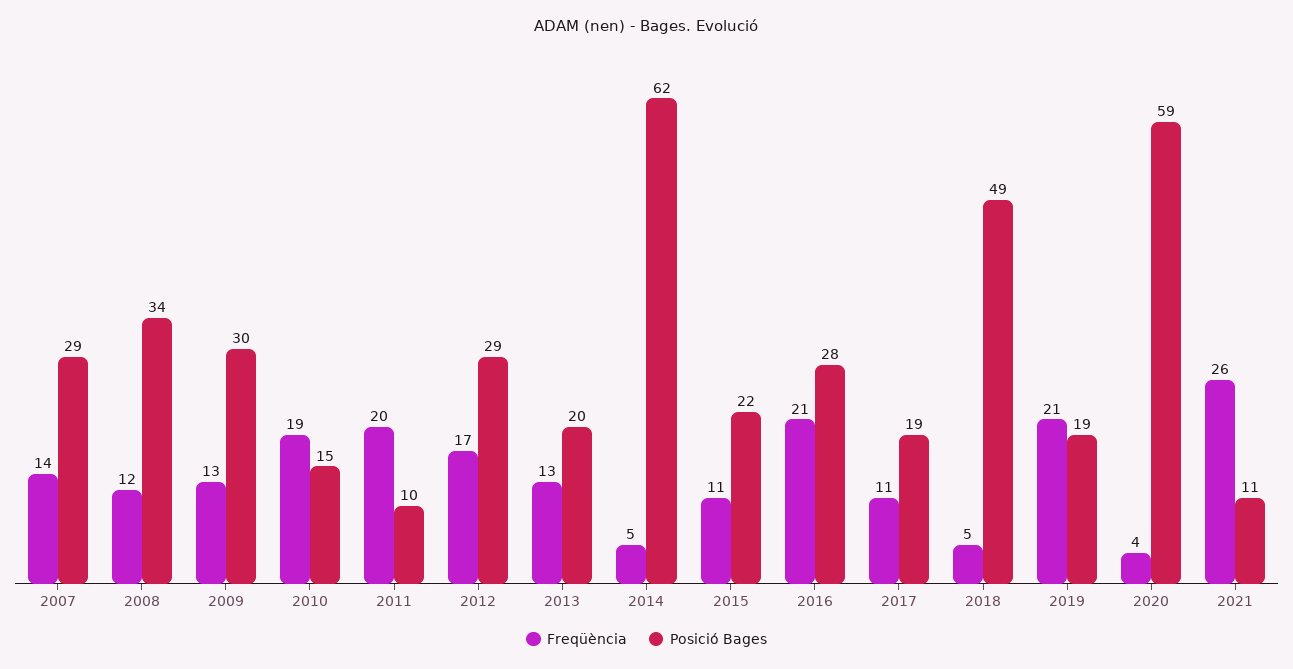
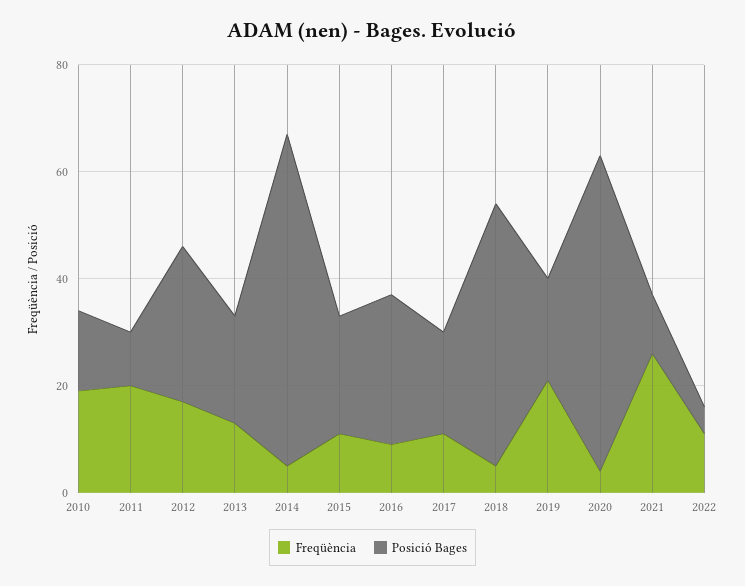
Freqüència, 2007: 14 -> none
Posició Bages, 2007: 29 -> none
Freqüència, 2008: 12 -> none
Posició Bages, 2008: 34 -> none
Freqüència, 2009: 13 -> none
Posició Bages, 2009: 30 -> none
Freqüència, 2016: 21 -> 10
Freqüència, 2022: none -> 10
Posició Bages, 2022: none -> 5

